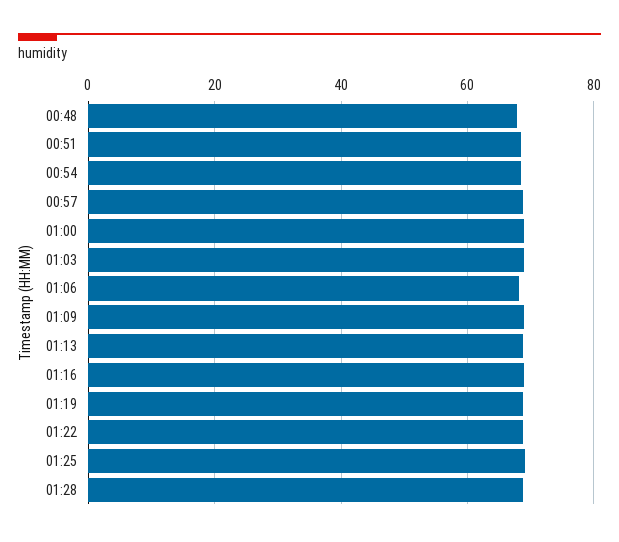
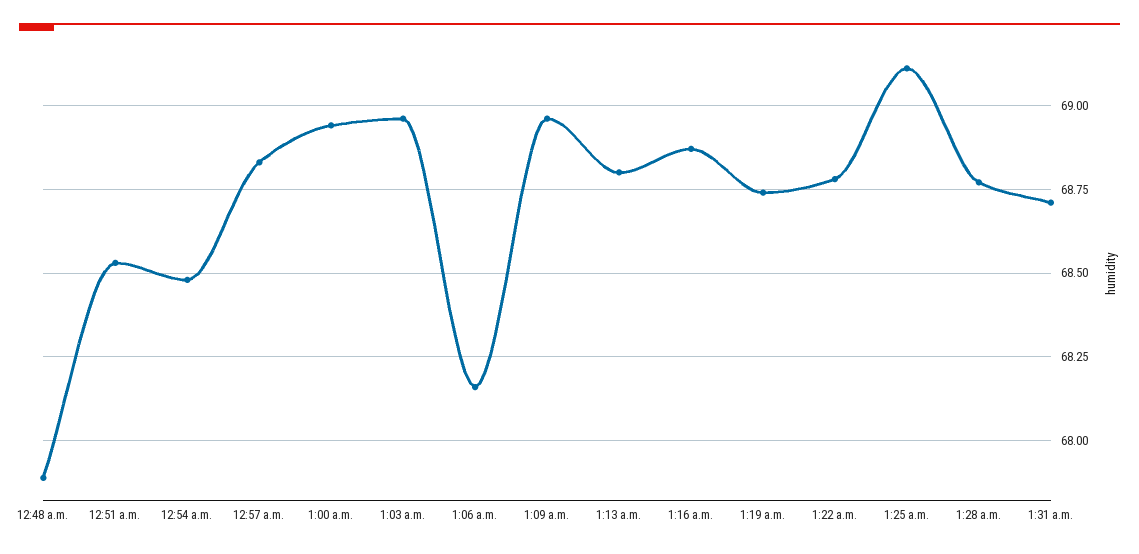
1:31 a.m.: none -> 68.7

